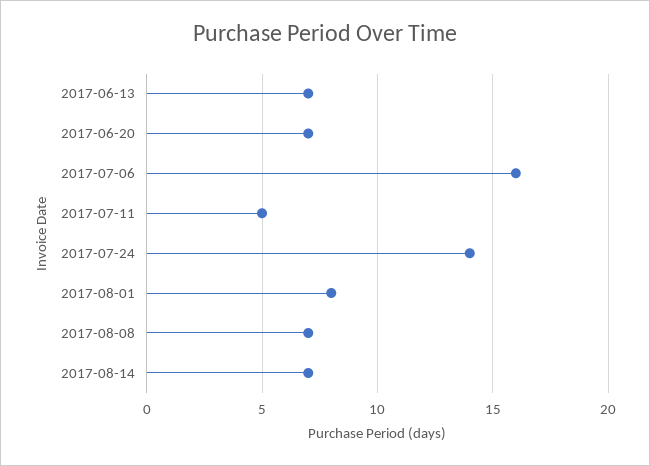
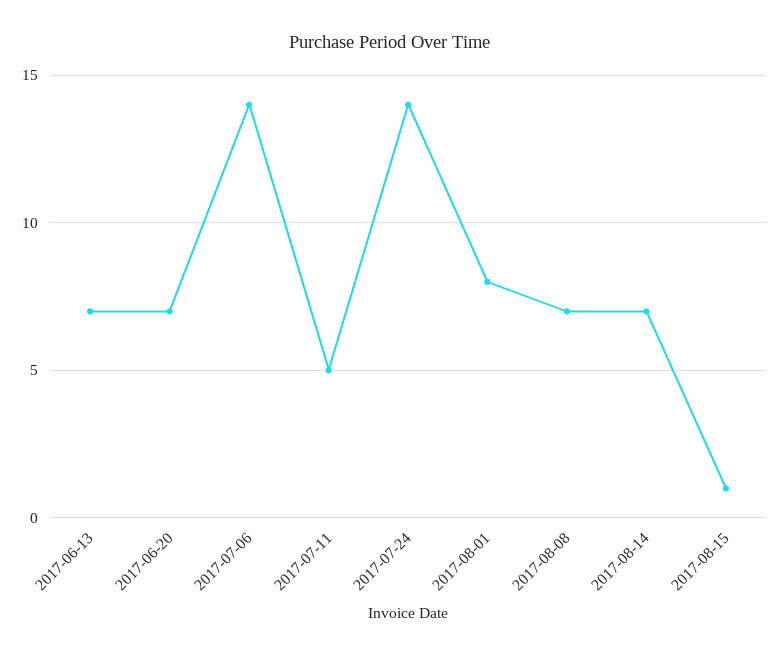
2017-07-06: 16 -> 14
2017-08-15: none -> 1

